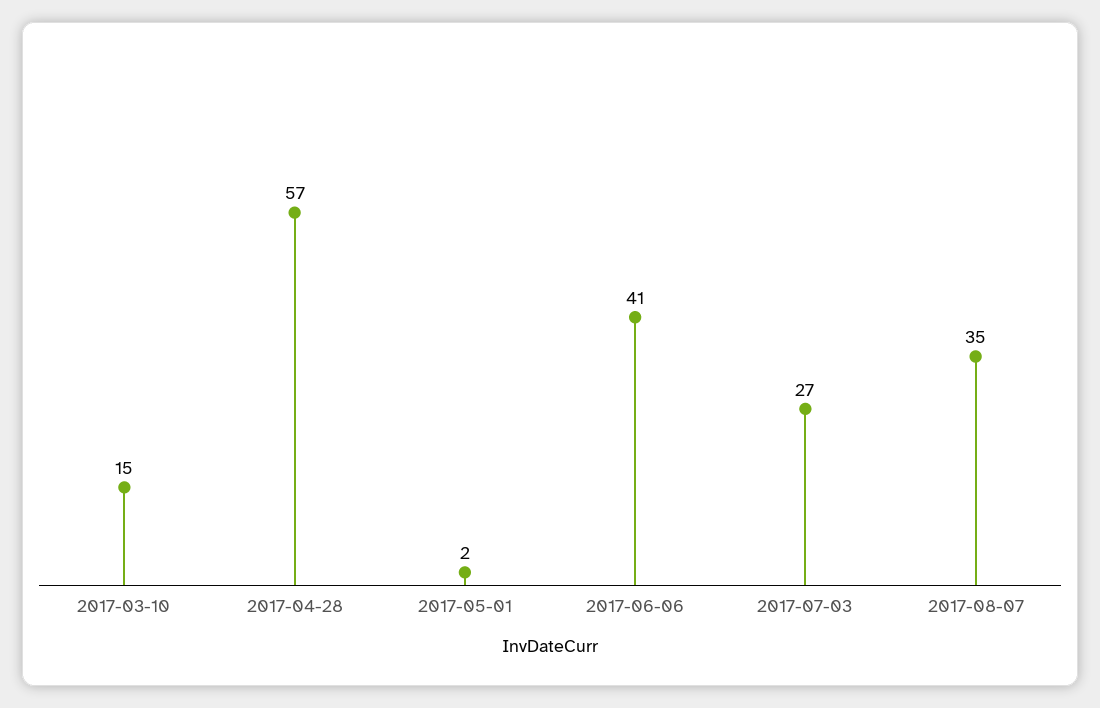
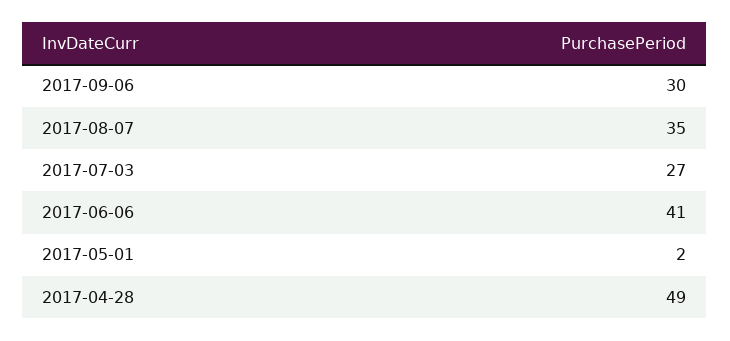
2017-03-10: 15 -> none
2017-04-28: 57 -> 49
2017-09-06: none -> 30

